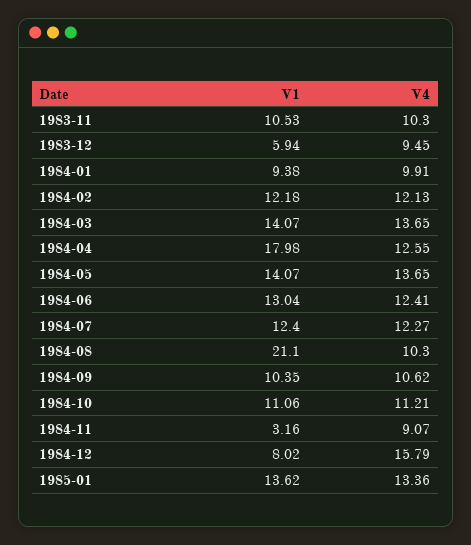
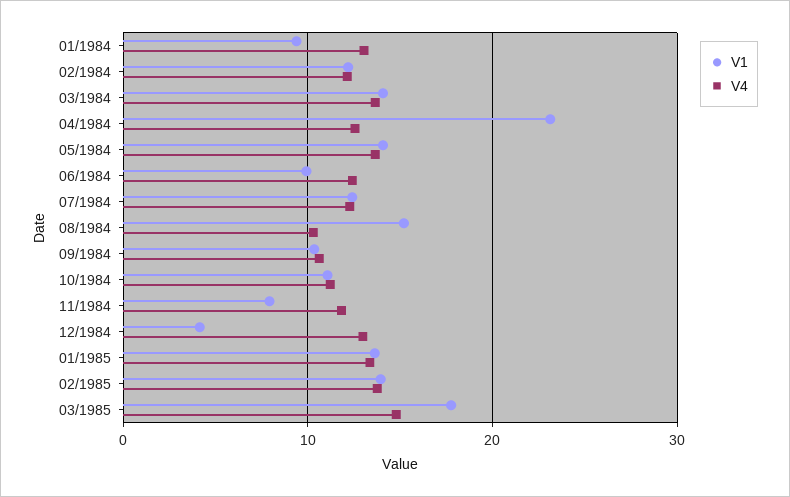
V1, 1983-11: 10.53 -> none
V4, 1983-11: 10.3 -> none
V1, 1983-12: 5.94 -> none
V4, 1983-12: 9.45 -> none
V4, 1984-01: 9.91 -> 13
V1, 1984-04: 17.98 -> 23
V1, 1984-06: 13.04 -> 10
V1, 1984-08: 21.1 -> 15
V1, 1984-11: 3.16 -> 8
V4, 1984-11: 9.07 -> 12
V1, 1984-12: 8.02 -> 4
V4, 1984-12: 15.79 -> 13
V1, 02/1985: none -> 14
V4, 02/1985: none -> 14
V1, 03/1985: none -> 18
V4, 03/1985: none -> 15

